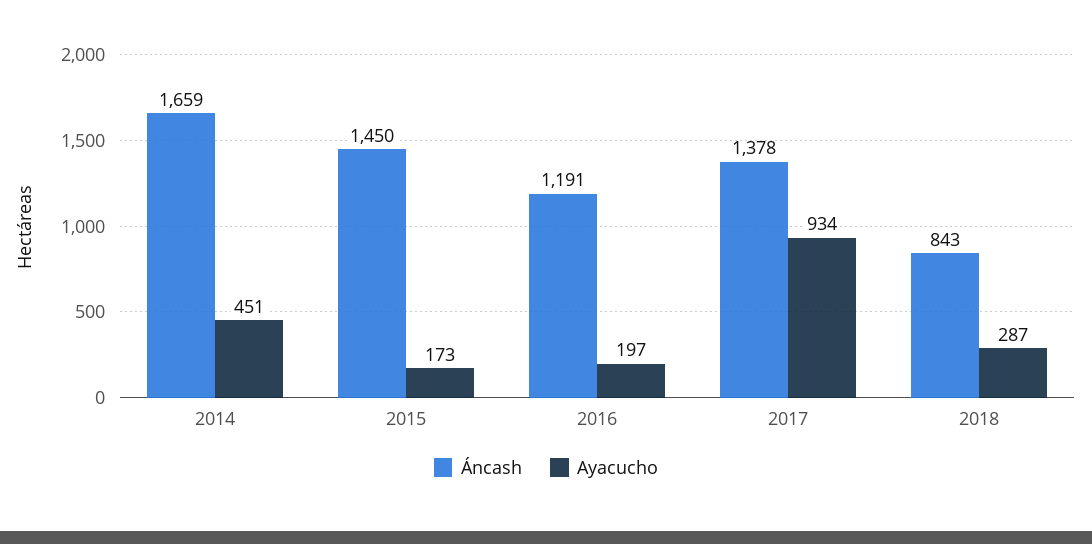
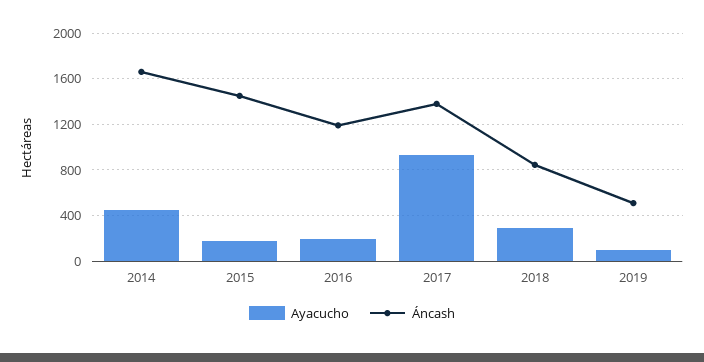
Ayacucho, 2019: none -> 100
Áncash, 2019: none -> 500

